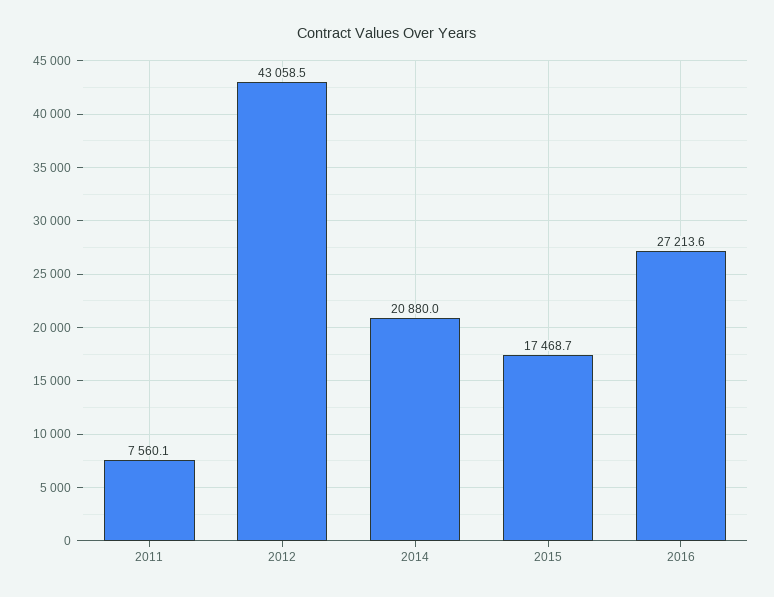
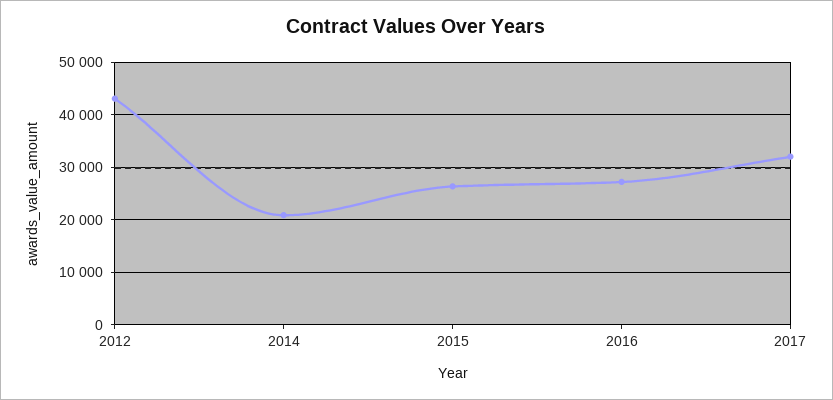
2011: 7560.1 -> none
2015: 17468.7 -> 26000
2017: none -> 32000

